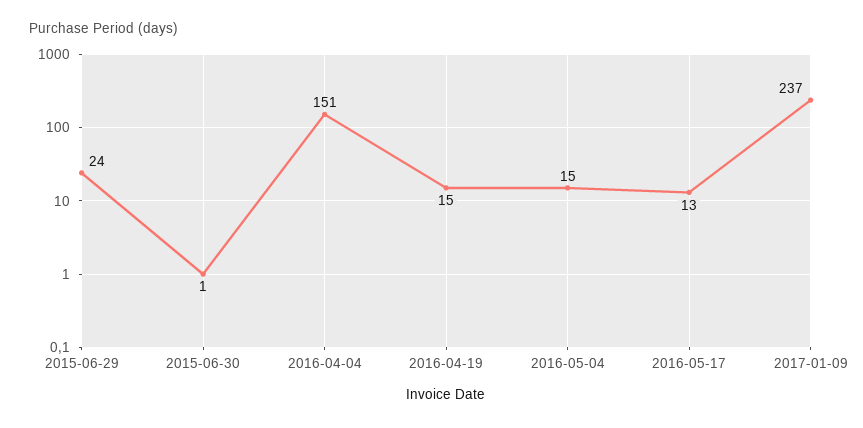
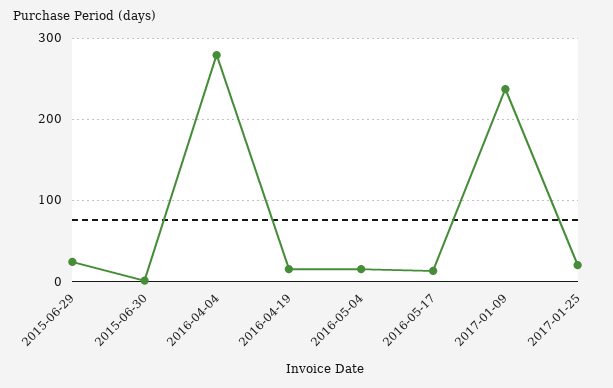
2016-04-04: 151 -> 280
2017-01-25: none -> 20

